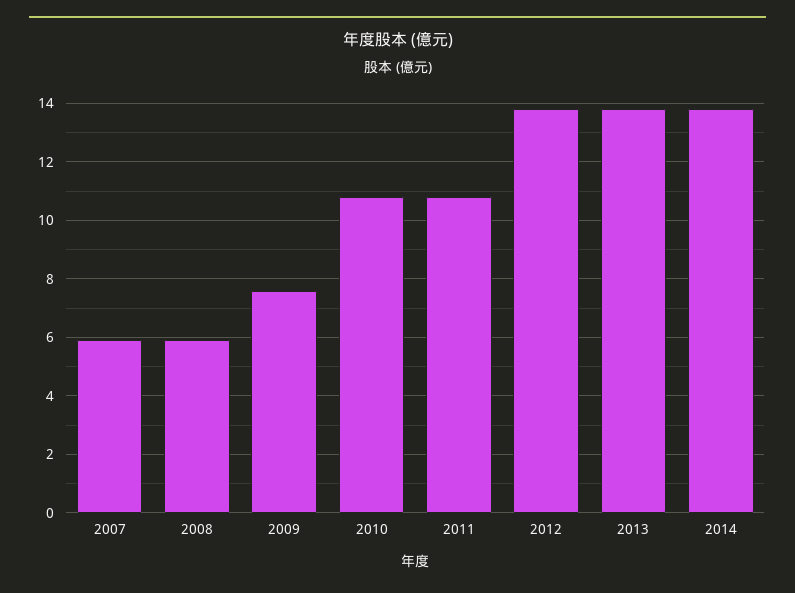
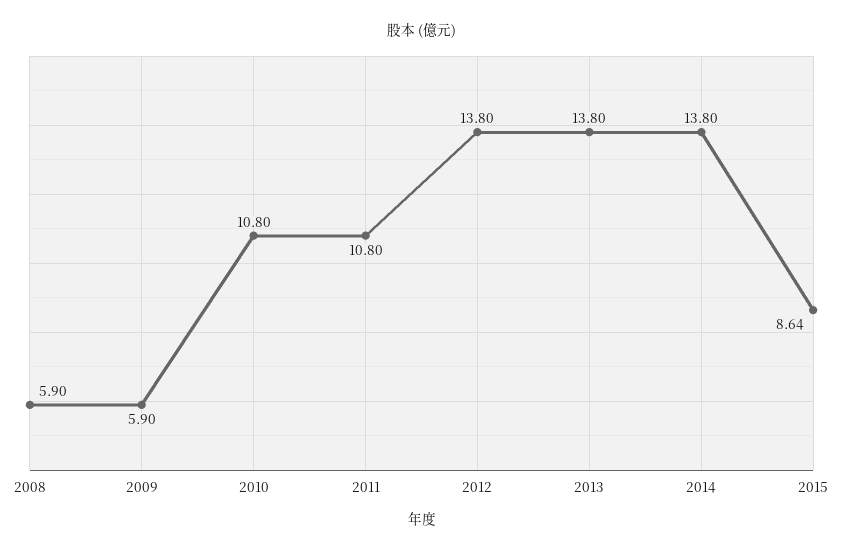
2007: 6 -> none
2009: 7.5 -> 5.9
2015: none -> 8.64

